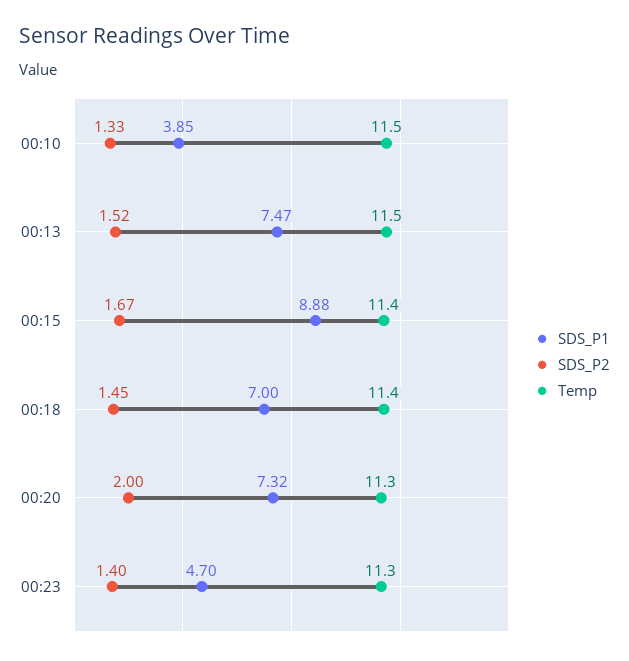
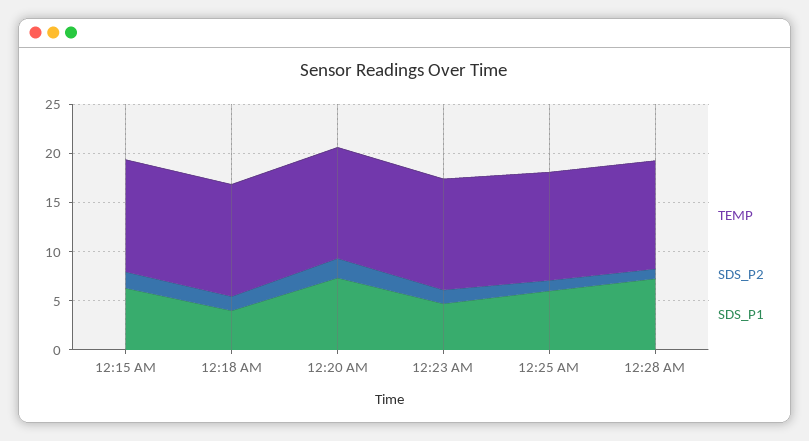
SDS_P1, 00:10: 3.85 -> none
SDS_P2, 00:10: 1.33 -> none
Temp, 00:10: 11.5 -> none
SDS_P1, 00:13: 7.47 -> none
SDS_P2, 00:13: 1.52 -> none
Temp, 00:13: 11.5 -> none
SDS_P1, 00:15: 8.88 -> 6
SDS_P1, 00:18: 7 -> 4
Temp, 12:25 AM: none -> 11
SDS_P2, 12:25 AM: none -> 1
SDS_P1, 12:25 AM: none -> 6
Temp, 12:28 AM: none -> 11
SDS_P2, 12:28 AM: none -> 1
SDS_P1, 12:28 AM: none -> 7

